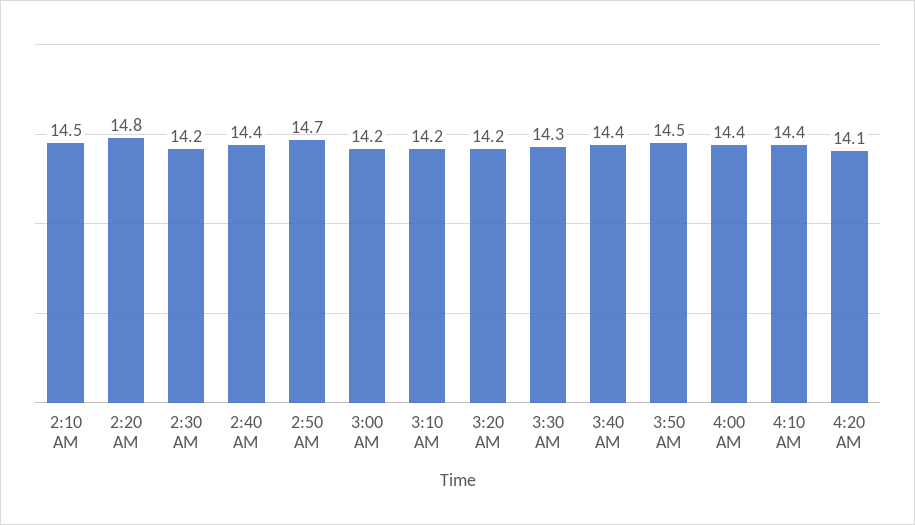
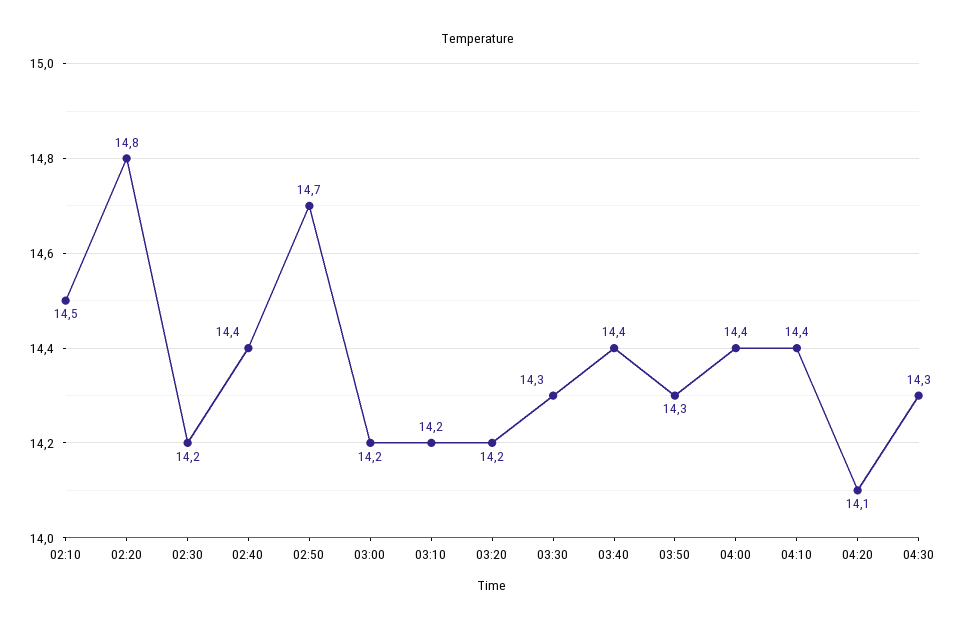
3:50 AM: 14.5 -> 14.3
04:30: none -> 14.3

